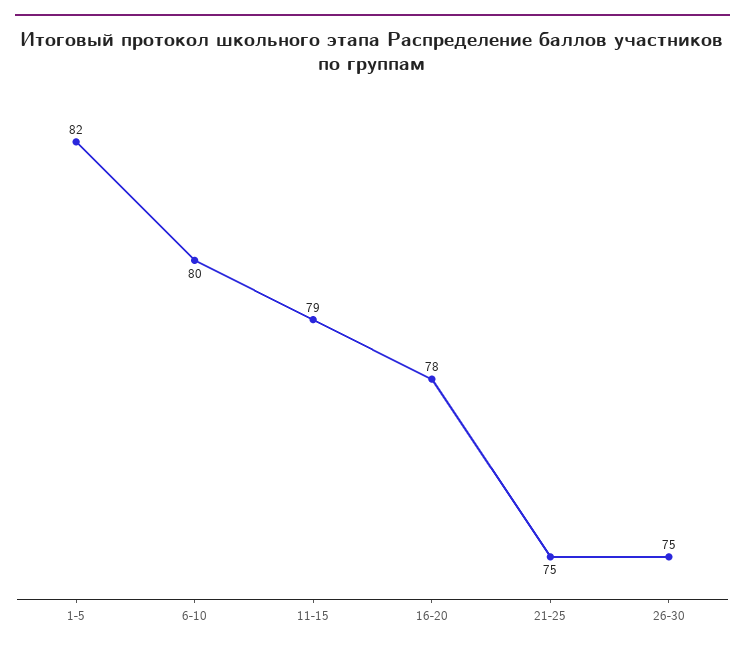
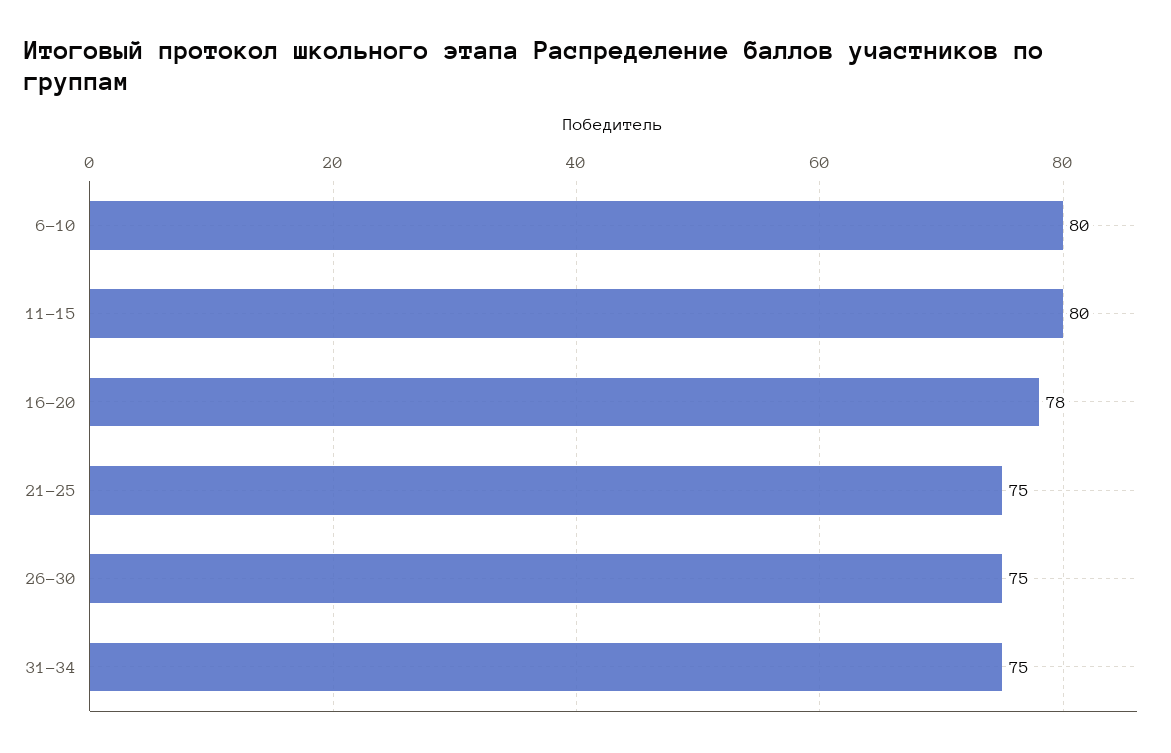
1-5: 82 -> none
11-15: 79 -> 80
31-34: none -> 75

